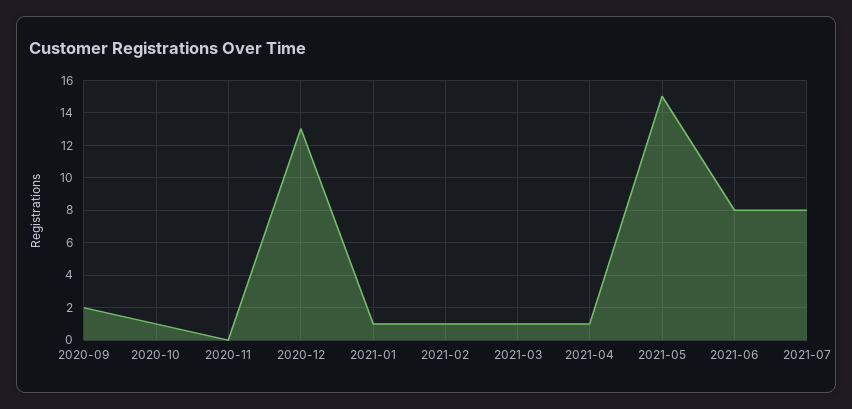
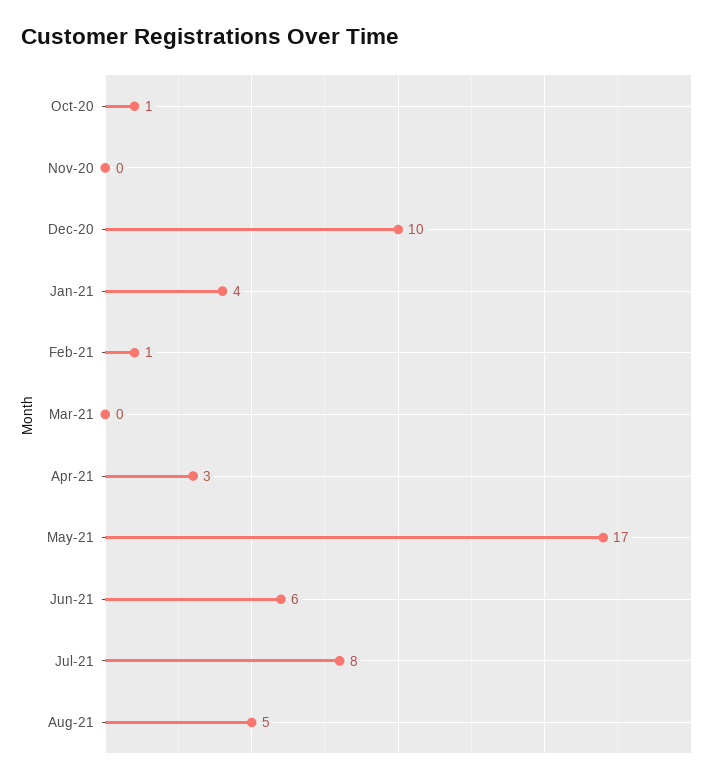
2020-09: 2 -> none
2020-12: 13 -> 10
2021-01: 1 -> 4
2021-03: 1 -> 0
2021-04: 1 -> 3
2021-05: 15 -> 17
2021-06: 8 -> 6
Aug-21: none -> 5

